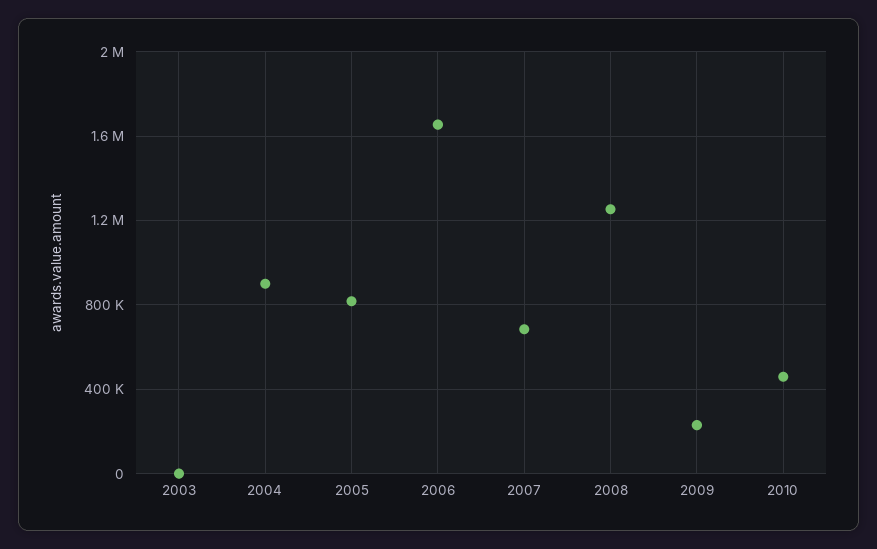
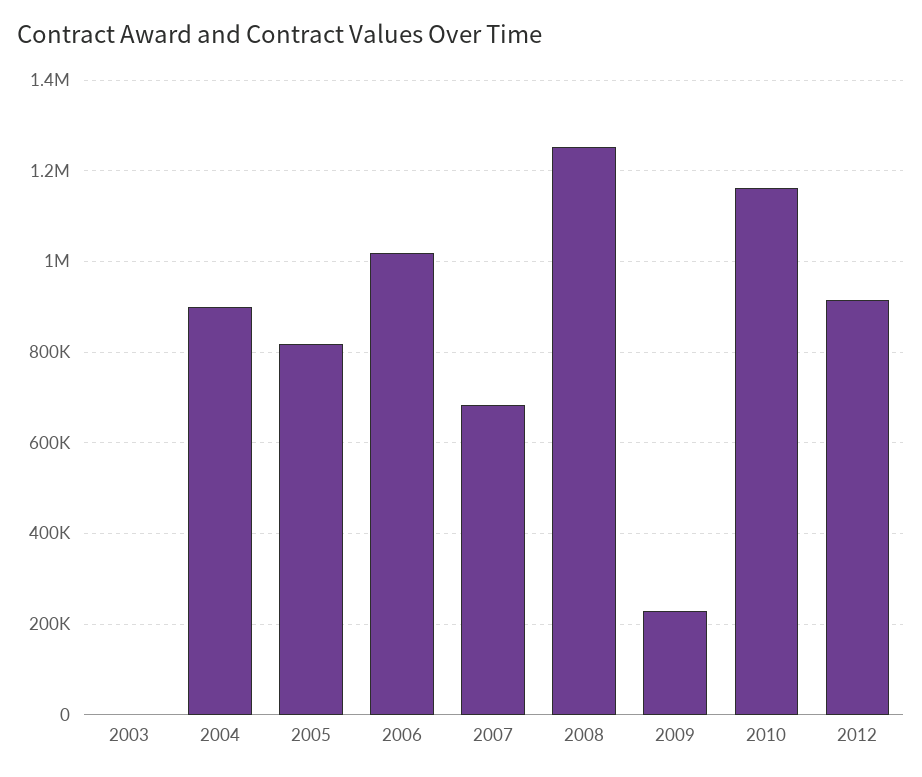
2006: 1650000 -> 1020000
2010: 450000 -> 1160000
2012: none -> 920000

